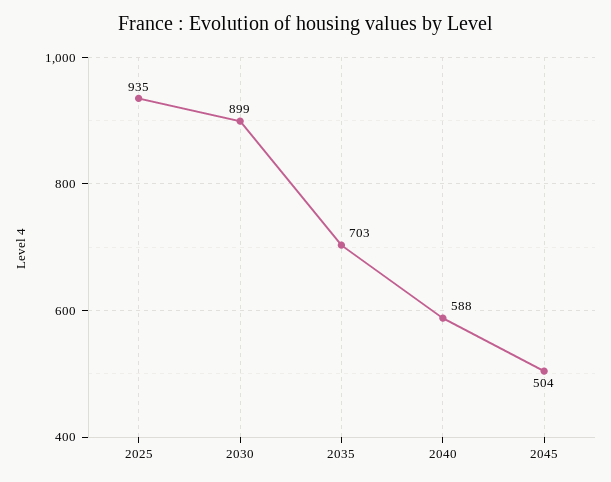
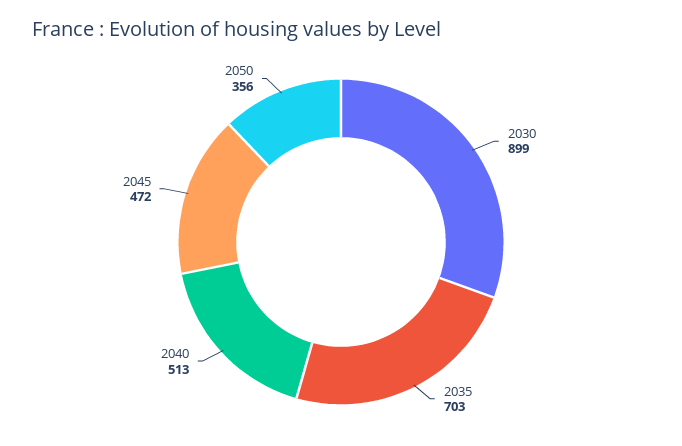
2025: 935 -> none
2040: 588 -> 513
2045: 504 -> 472
2050: none -> 356

